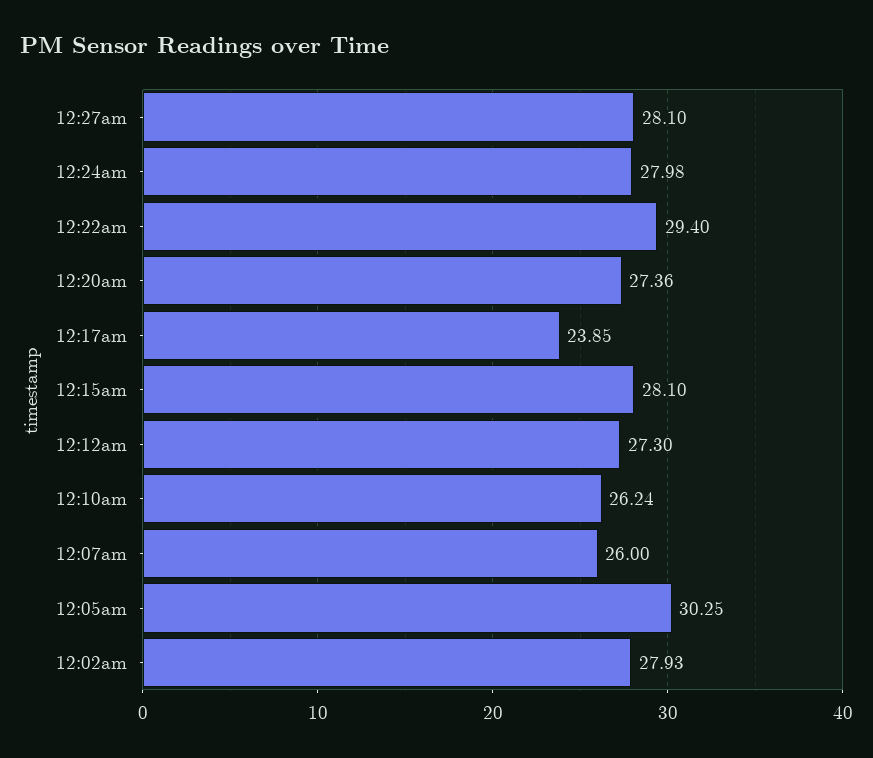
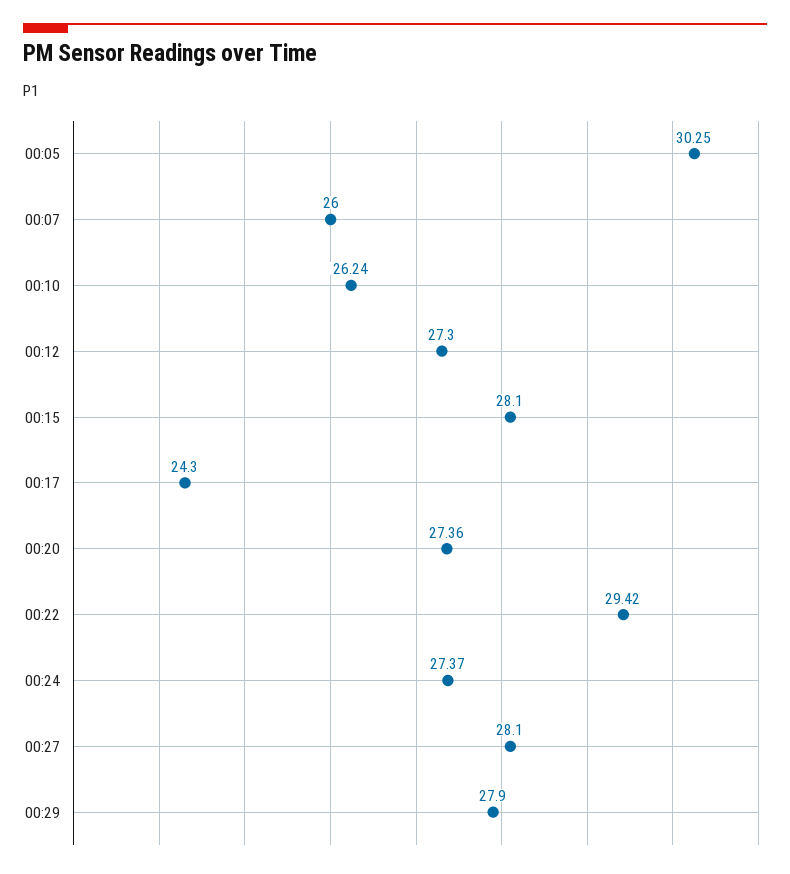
12:24am: 27.98 -> 27.37
12:22am: 29.4 -> 29.42
12:17am: 23.85 -> 24.3
12:02am: 27.93 -> none
00:29: none -> 27.9

